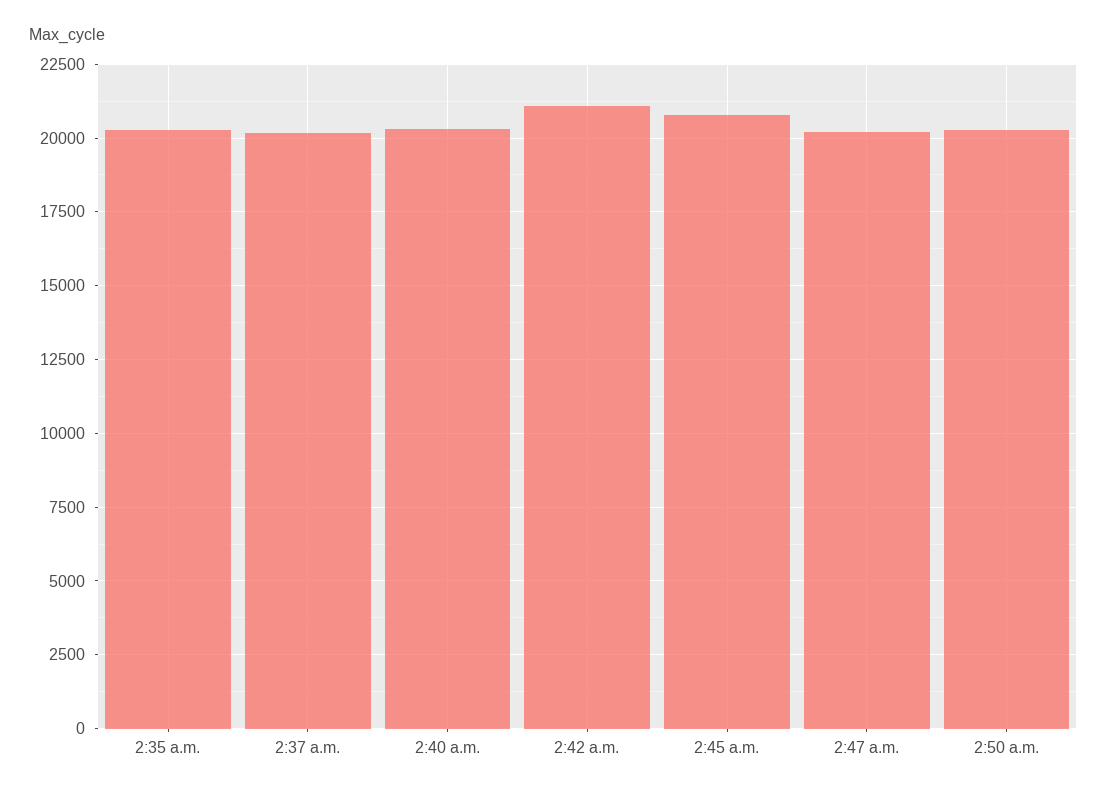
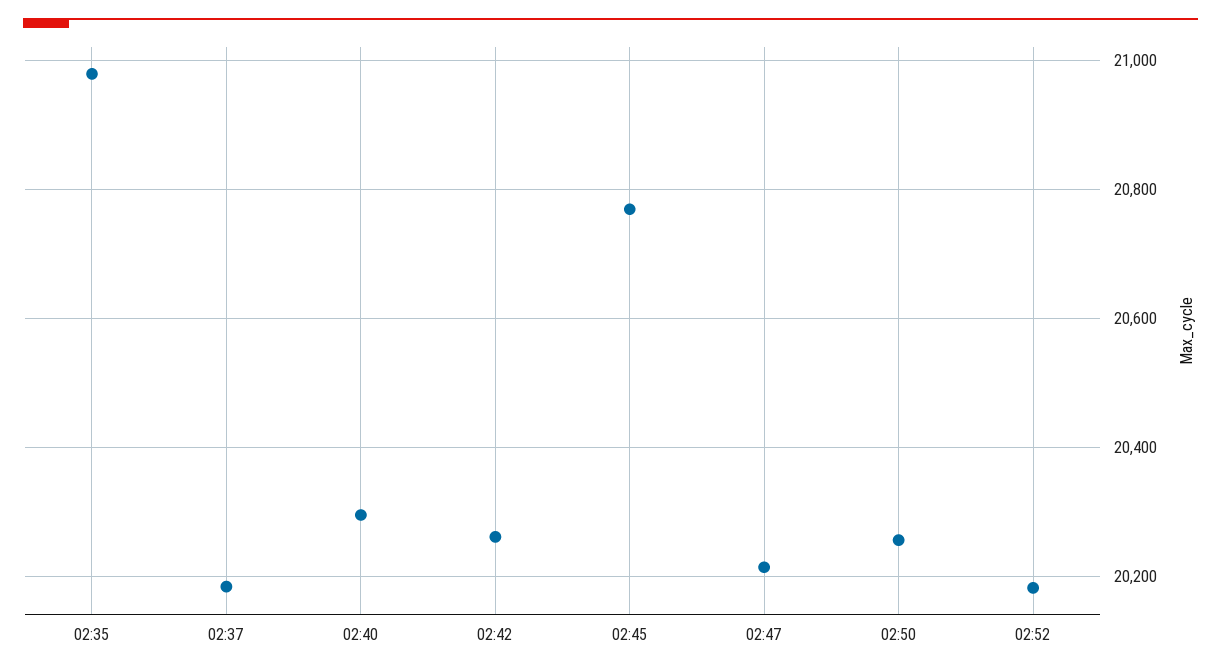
2:35 a.m.: 20250 -> 20980
2:42 a.m.: 21000 -> 20260
02:52: none -> 20180

